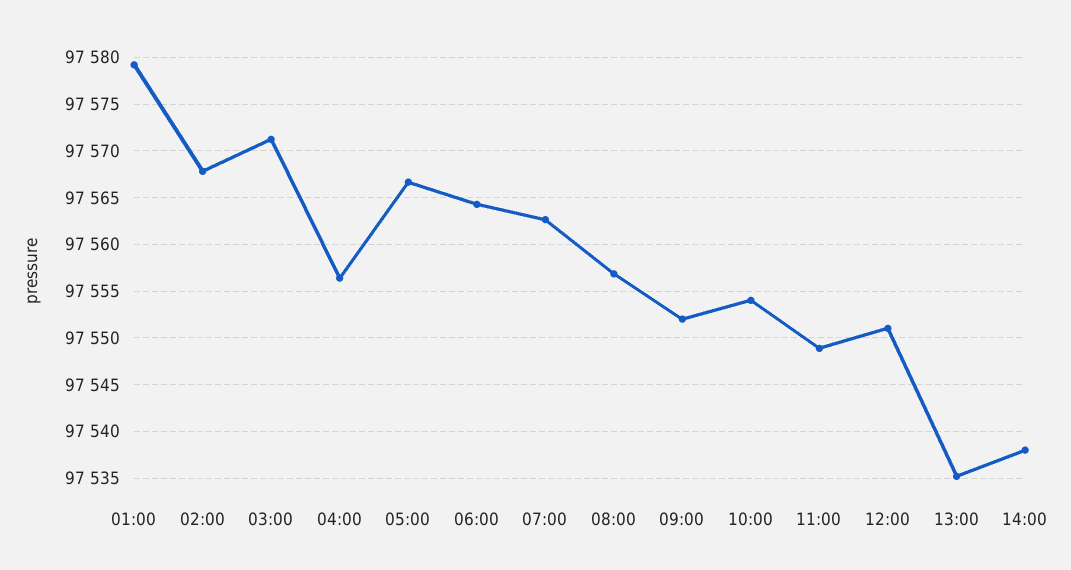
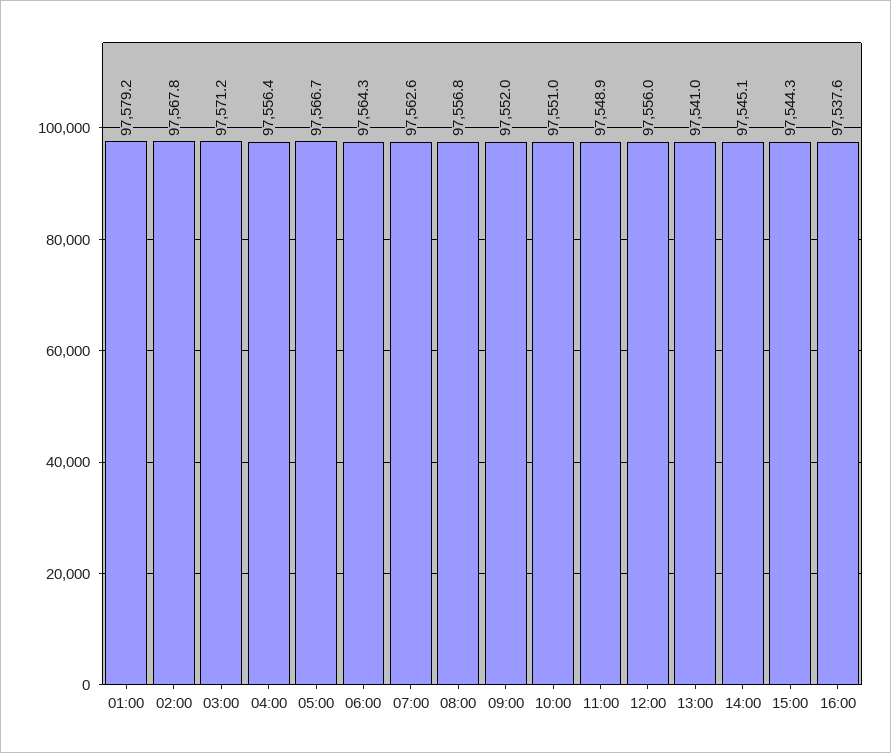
10:00: 97554 -> 97551
12:00: 97551 -> 97556
13:00: 97535 -> 97541
14:00: 97538 -> 97545.1
15:00: none -> 97544.3
16:00: none -> 97537.6

